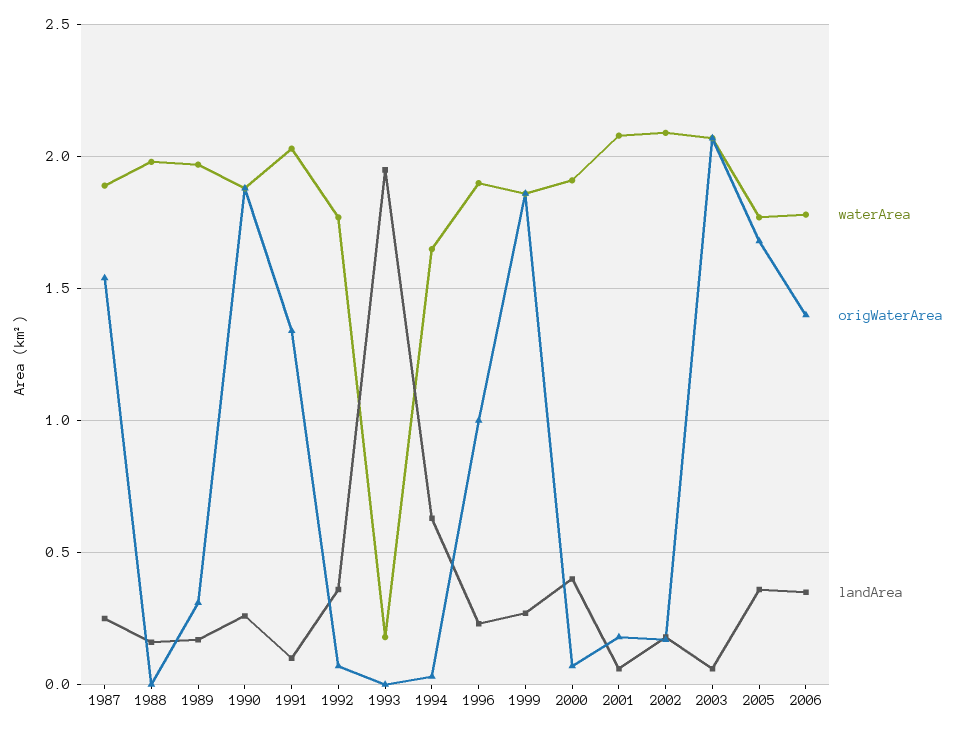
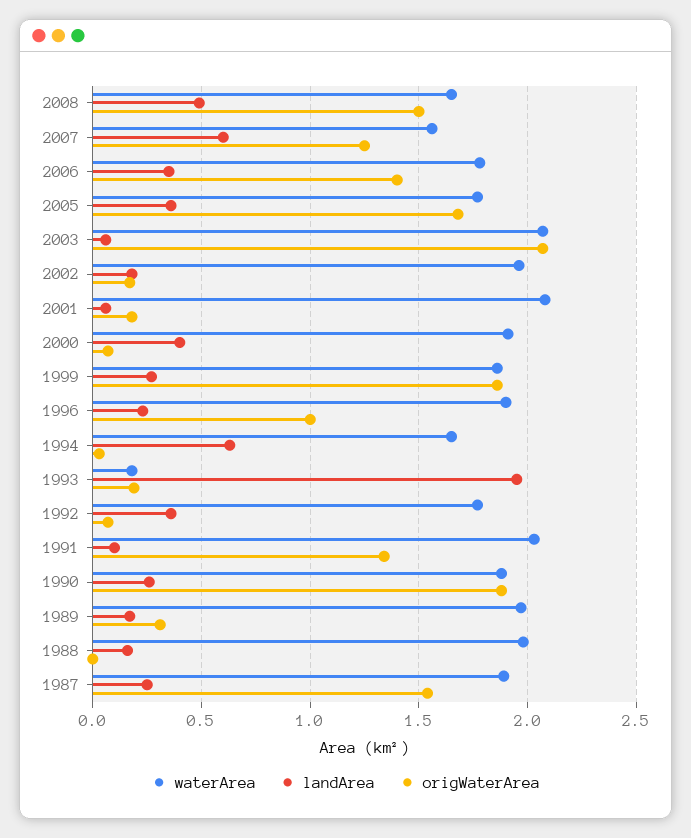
origWaterArea, 1993: 0 -> 0.2
waterArea, 2002: 2.1 -> 1.95
waterArea, 2008: none -> 1.65
landArea, 2008: none -> 0.5
origWaterArea, 2008: none -> 1.5
waterArea, 2007: none -> 1.55
landArea, 2007: none -> 0.6
origWaterArea, 2007: none -> 1.25

